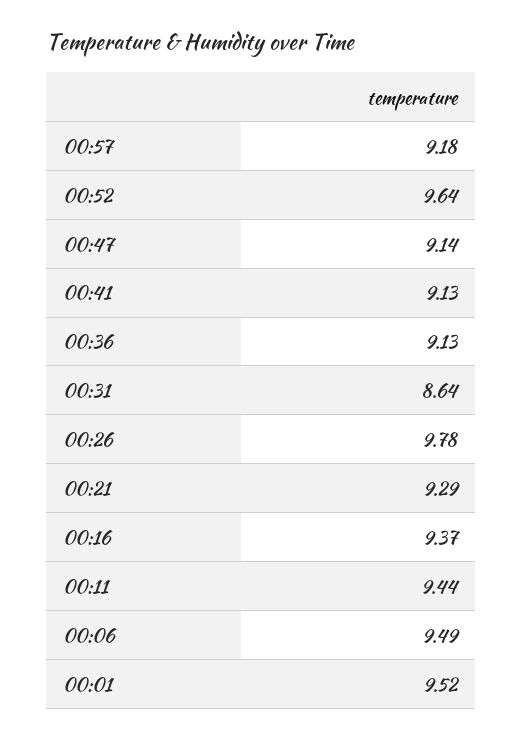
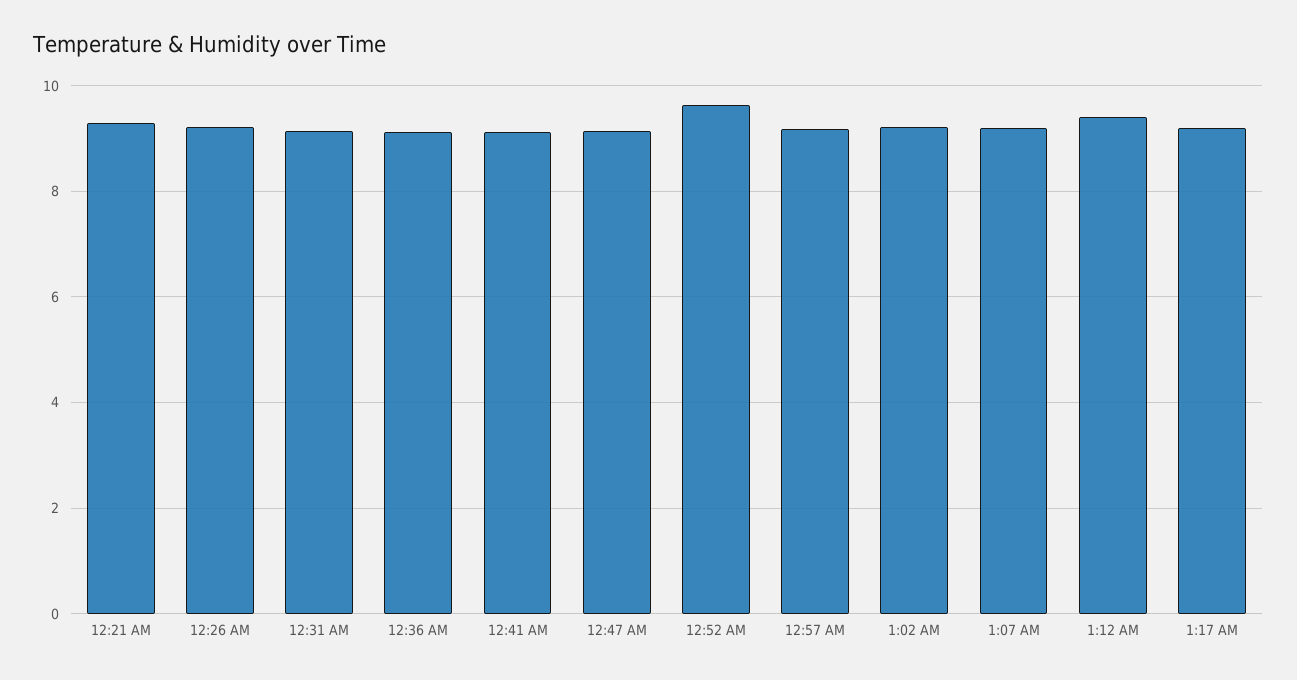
00:31: 8.64 -> 9.2
00:26: 9.78 -> 9.2
00:16: 9.37 -> none
00:11: 9.44 -> none
00:06: 9.49 -> none
00:01: 9.52 -> none
1:02 AM: none -> 9.2
1:07 AM: none -> 9.2
1:12 AM: none -> 9.4
1:17 AM: none -> 9.2

